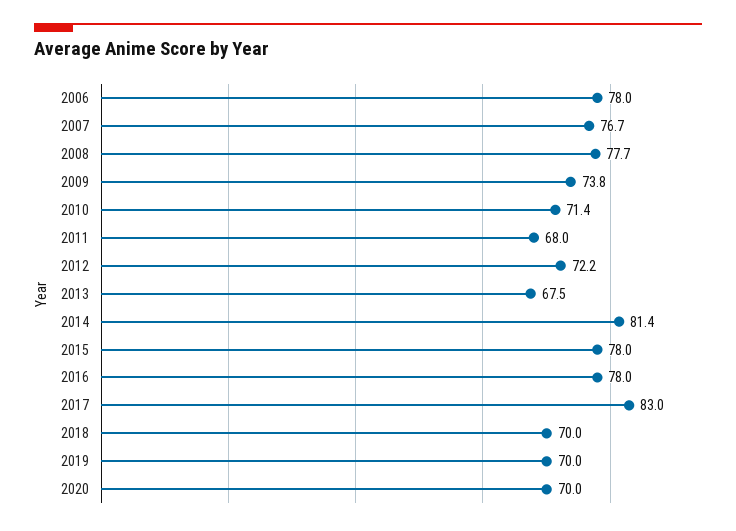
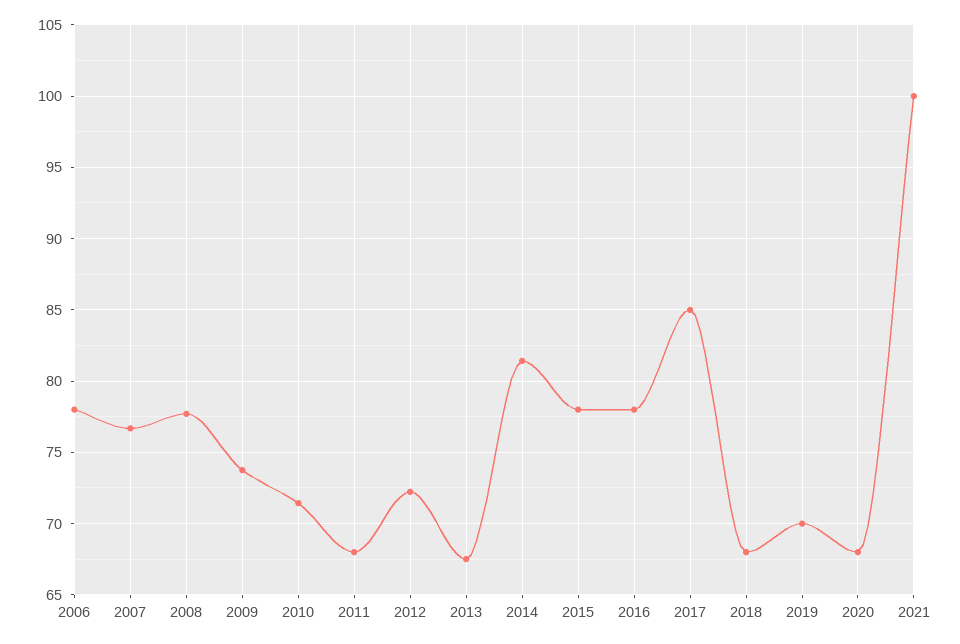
2017: 83 -> 85
2018: 70 -> 68
2020: 70 -> 68
2021: none -> 100

